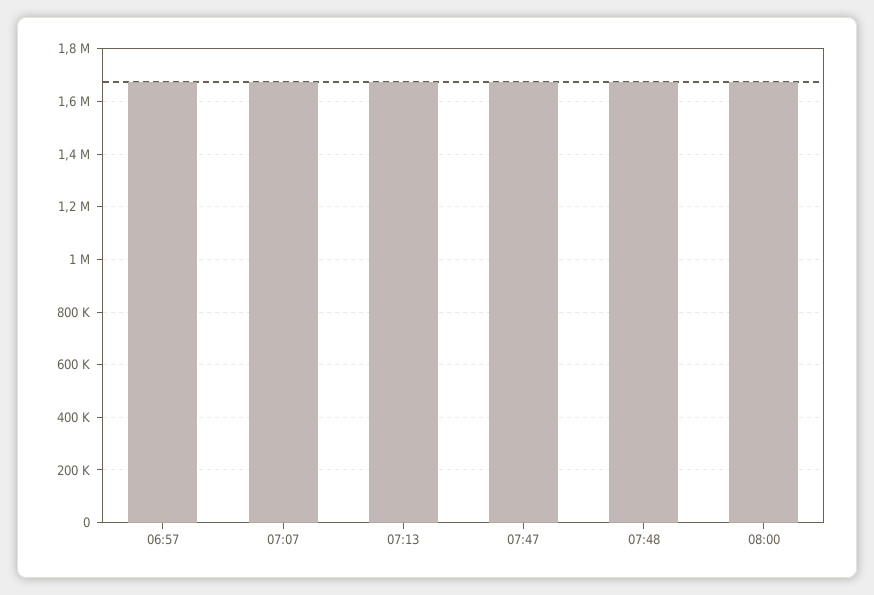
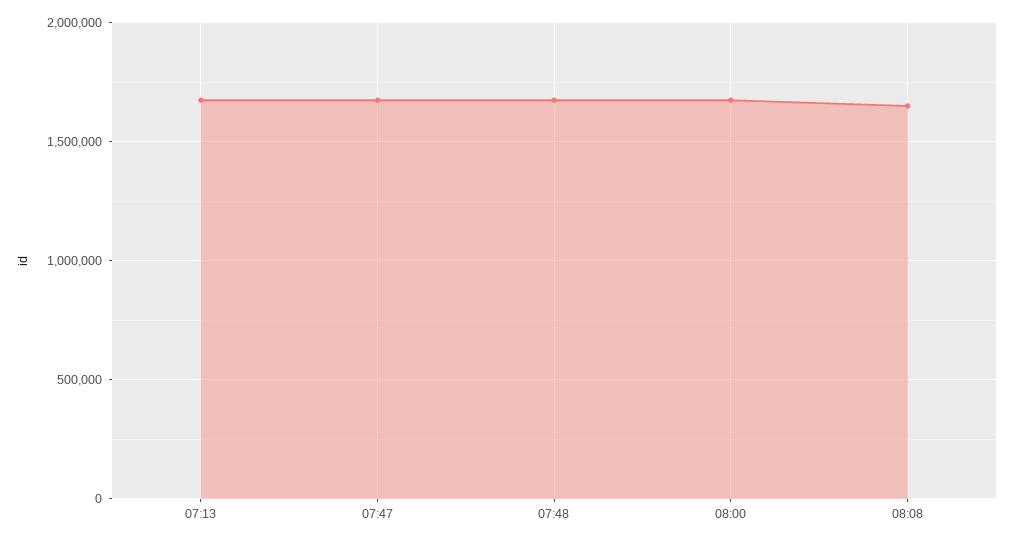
06:57: 1675000 -> none
07:07: 1675000 -> none
08:08: none -> 1650000

